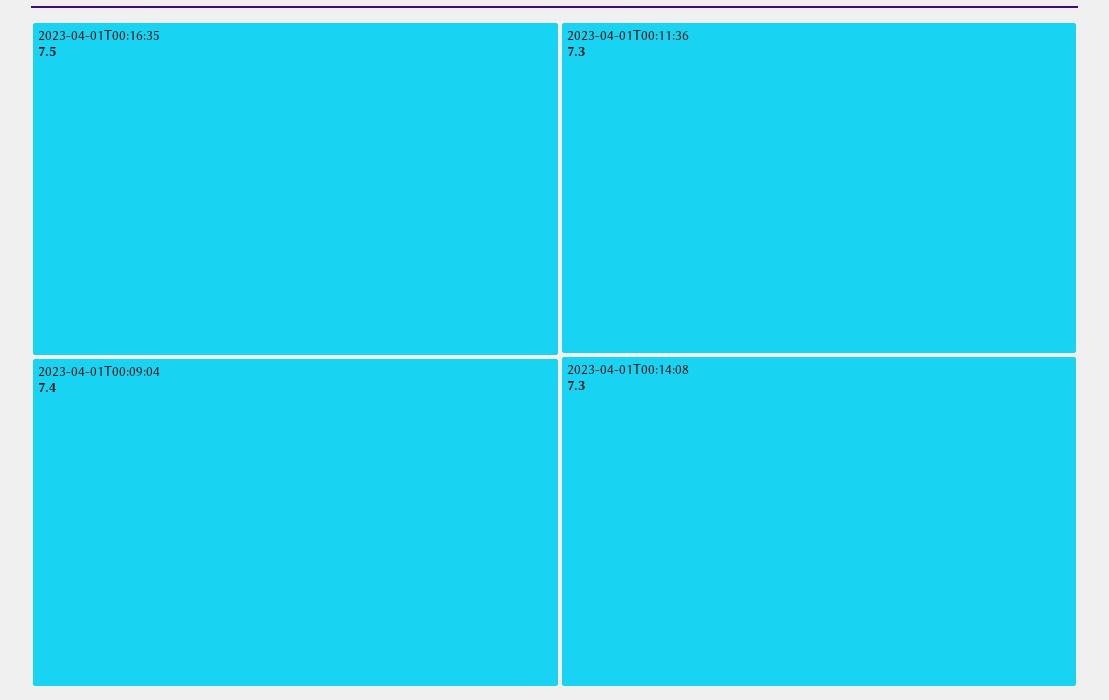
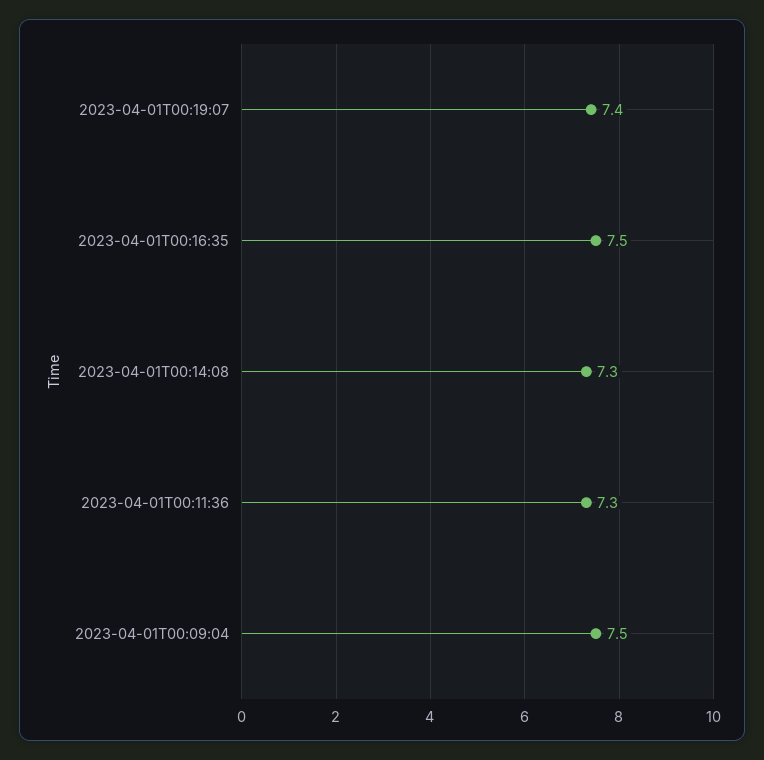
2023-04-01T00:09:04: 7.4 -> 7.5
2023-04-01T00:19:07: none -> 7.4

